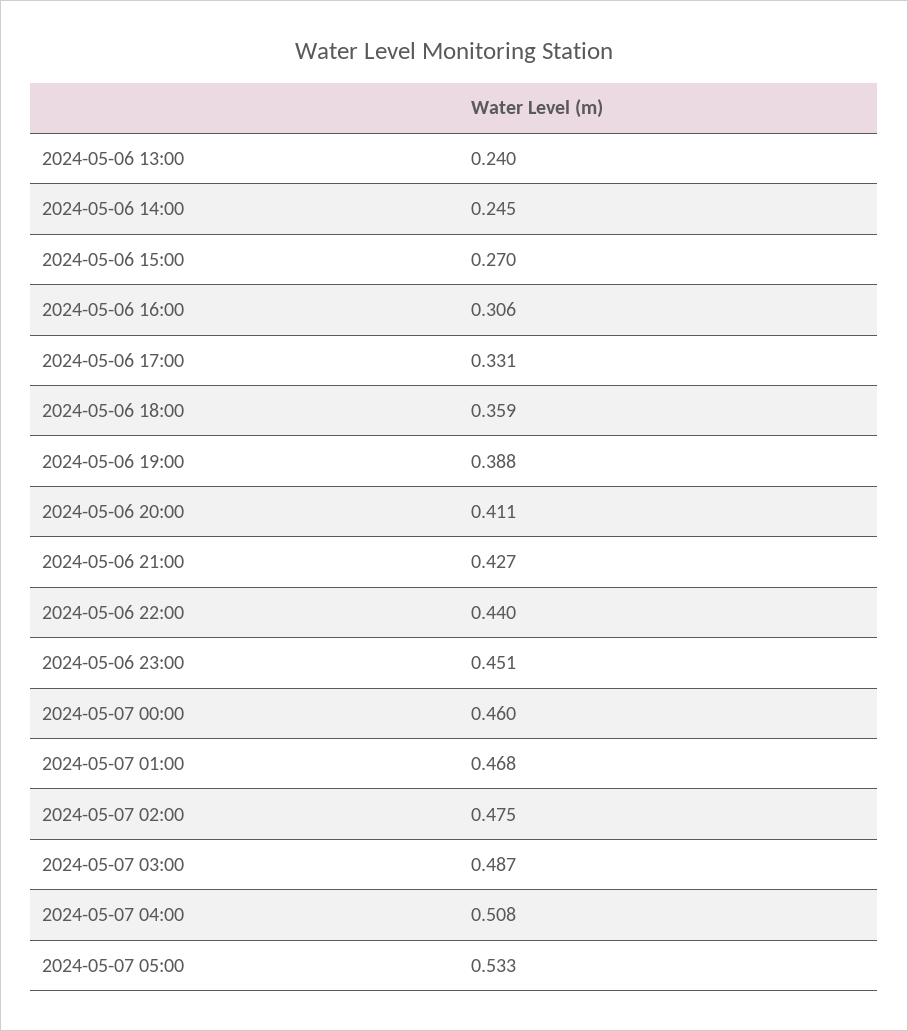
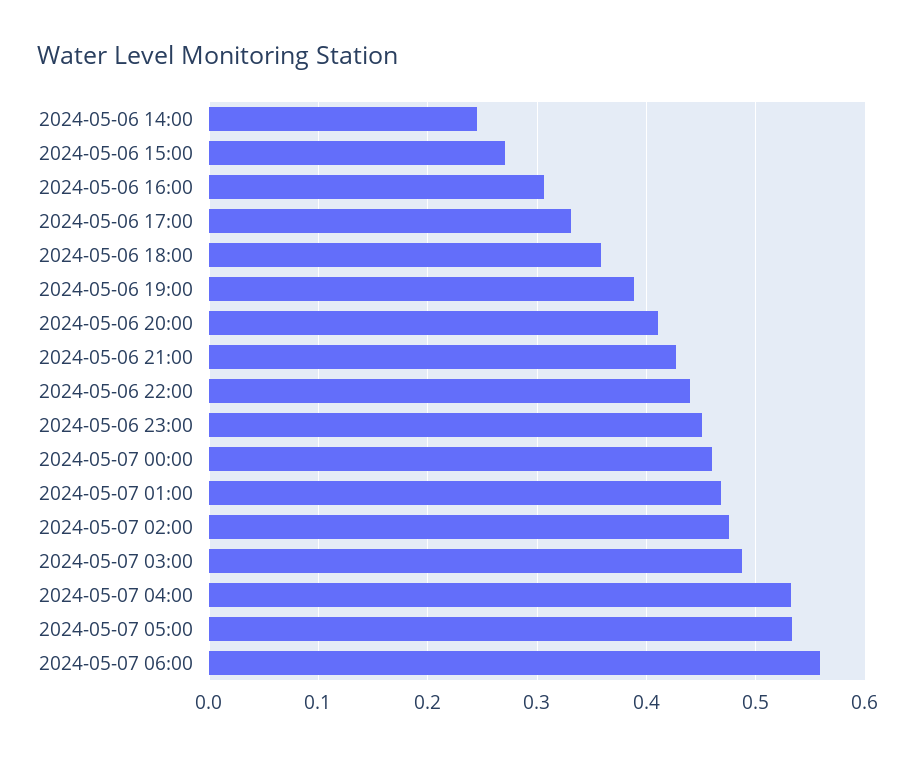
2024-05-06 13:00: 0.24 -> none
2024-05-07 04:00: 0.508 -> 0.53
2024-05-07 06:00: none -> 0.56

